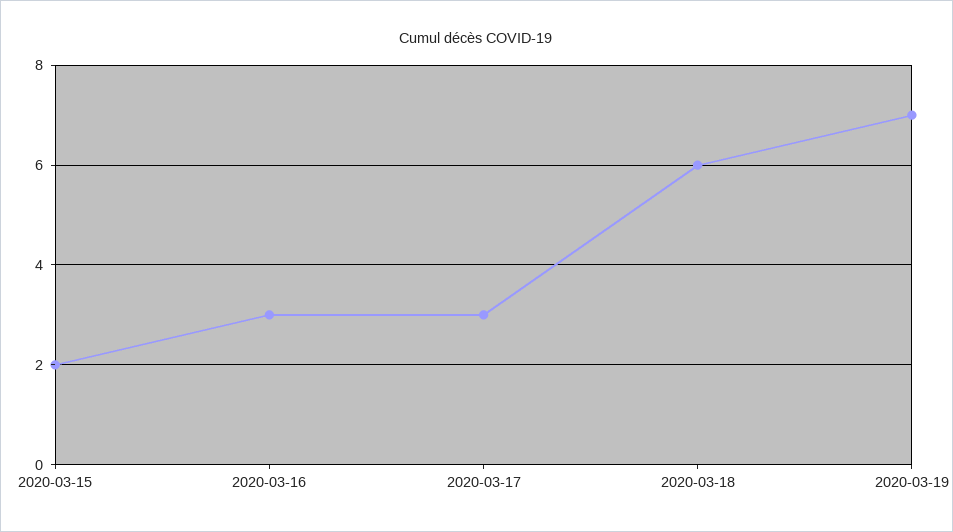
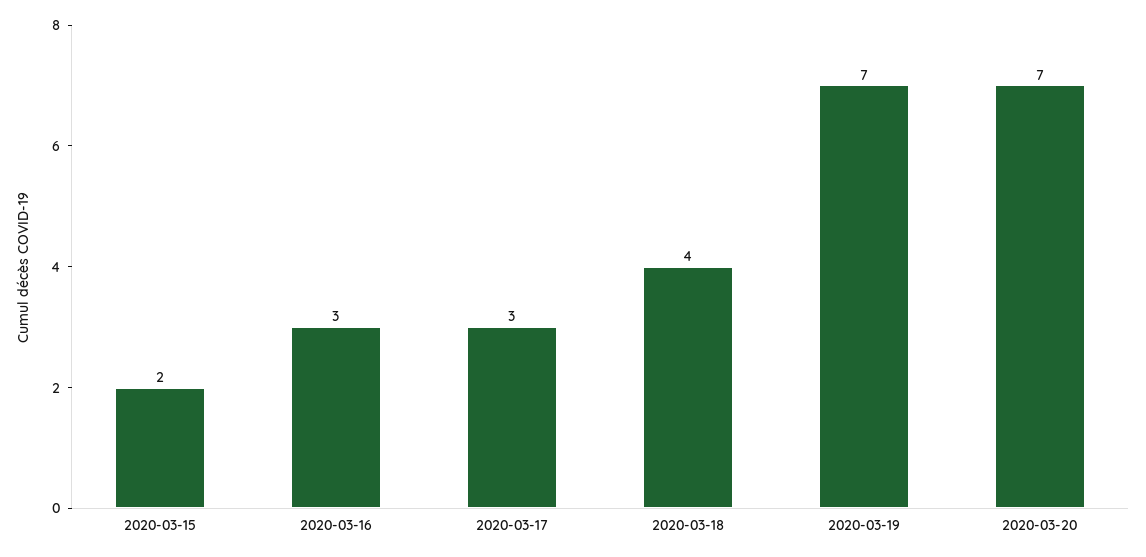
2020-03-18: 6 -> 4
2020-03-20: none -> 7

